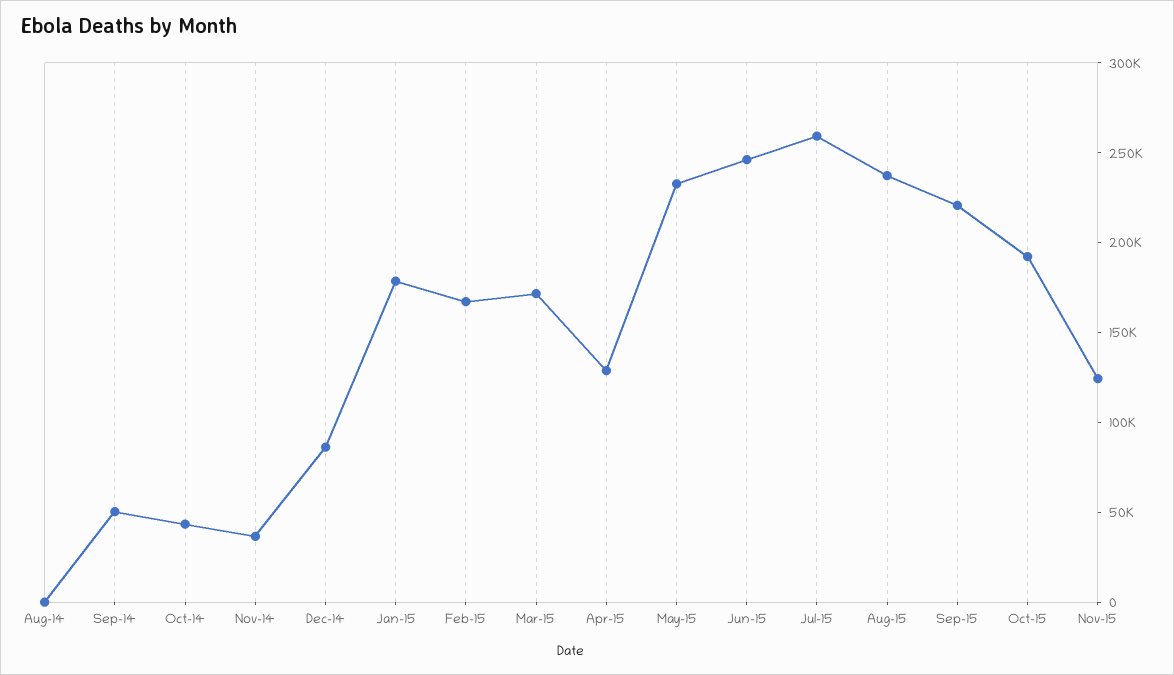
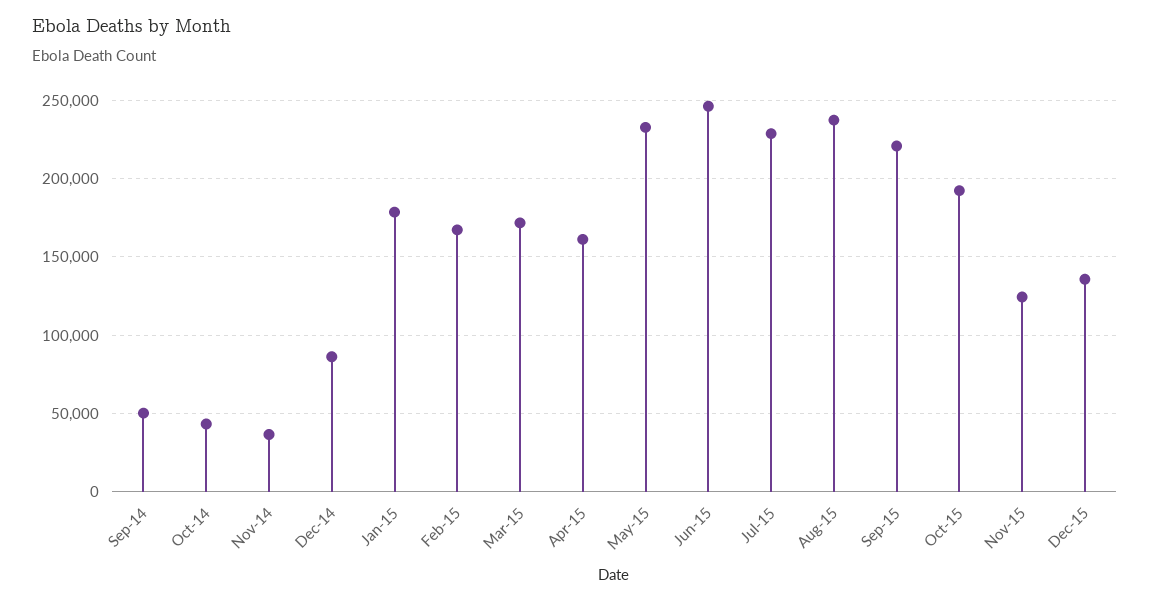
Aug-14: 0 -> none
Apr-15: 130000 -> 160000
Jul-15: 260000 -> 230000
Dec-15: none -> 135000

